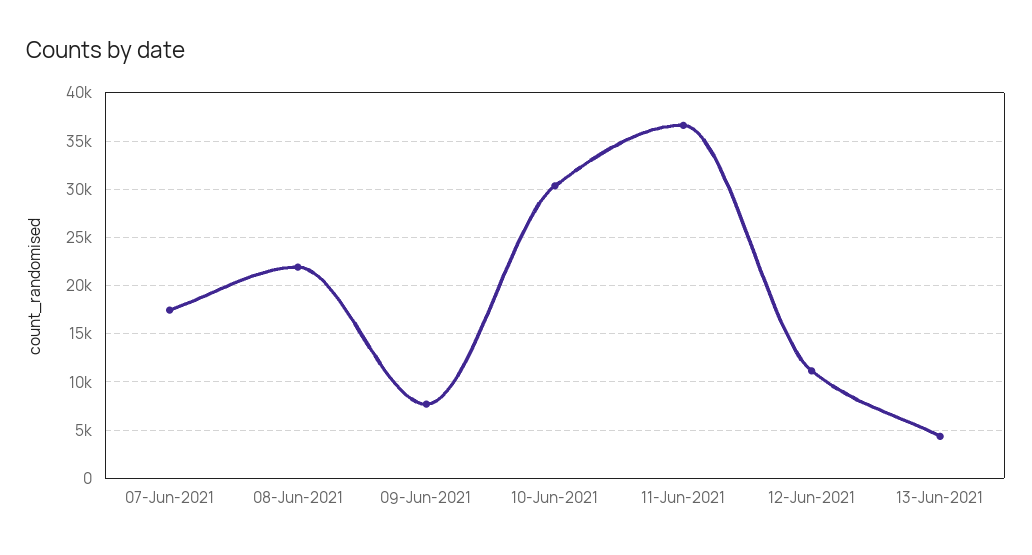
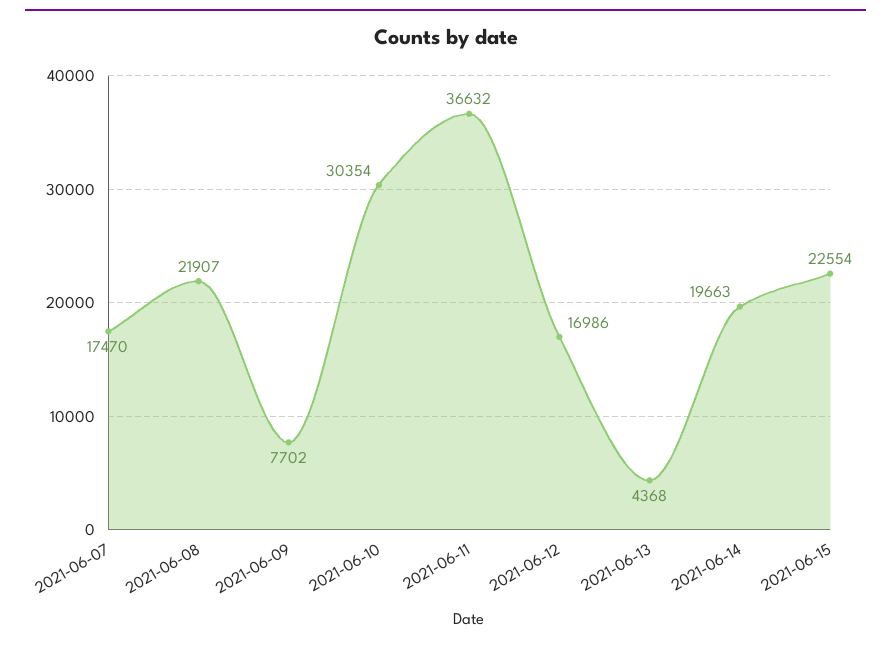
12-Jun-2021: 11000 -> 16986
2021-06-14: none -> 19663
2021-06-15: none -> 22554

